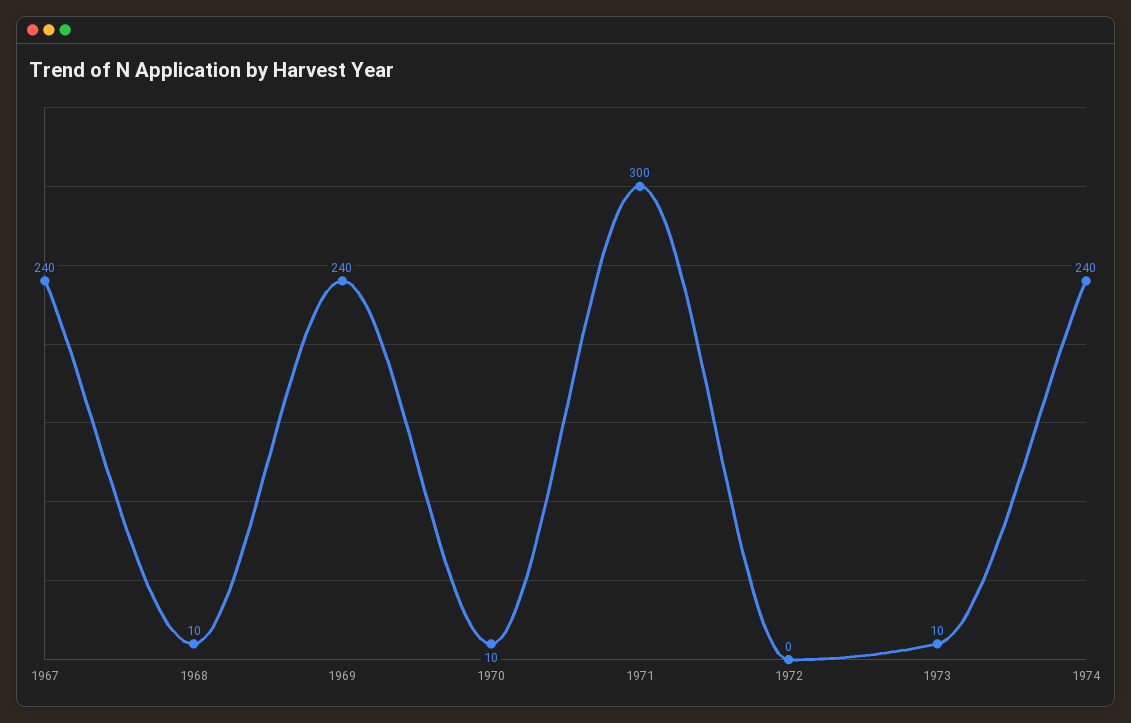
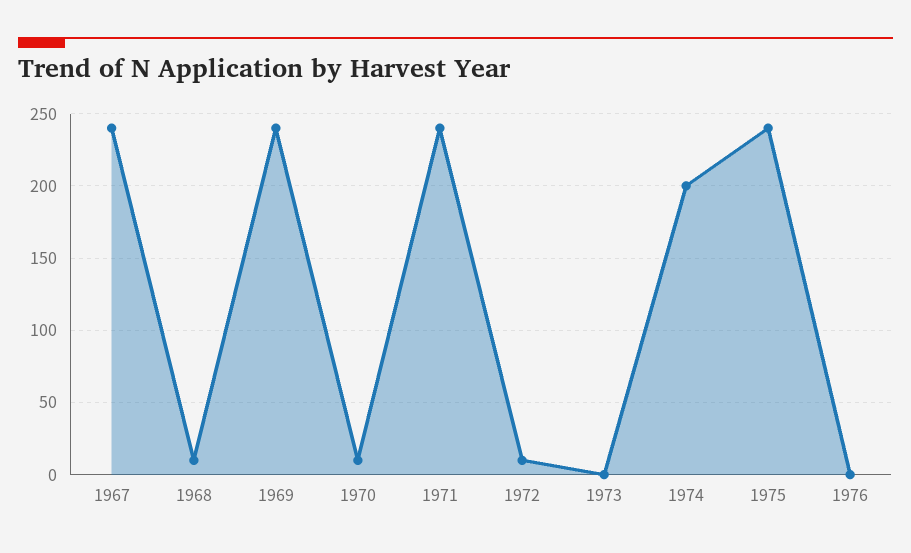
1971: 300 -> 240
1972: 0 -> 10
1973: 10 -> 0
1974: 240 -> 200
1975: none -> 240
1976: none -> 0

